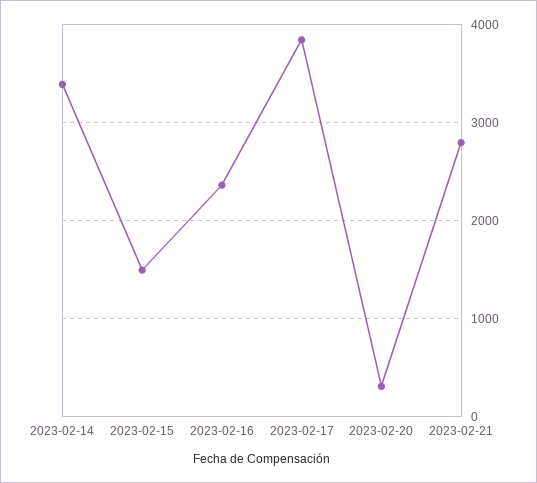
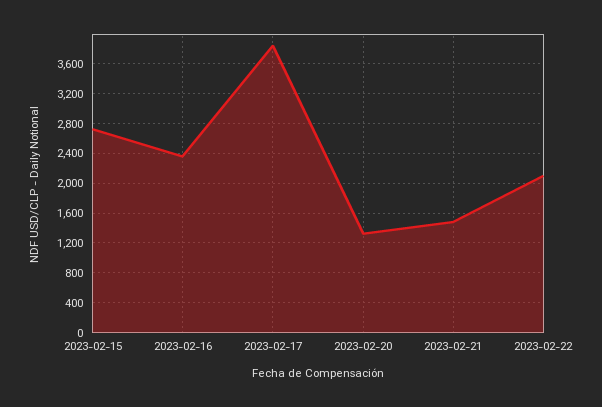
2023-02-14: 3400 -> none
2023-02-15: 1500 -> 2700
2023-02-20: 300 -> 1300
2023-02-21: 2800 -> 1500
2023-02-22: none -> 2100

